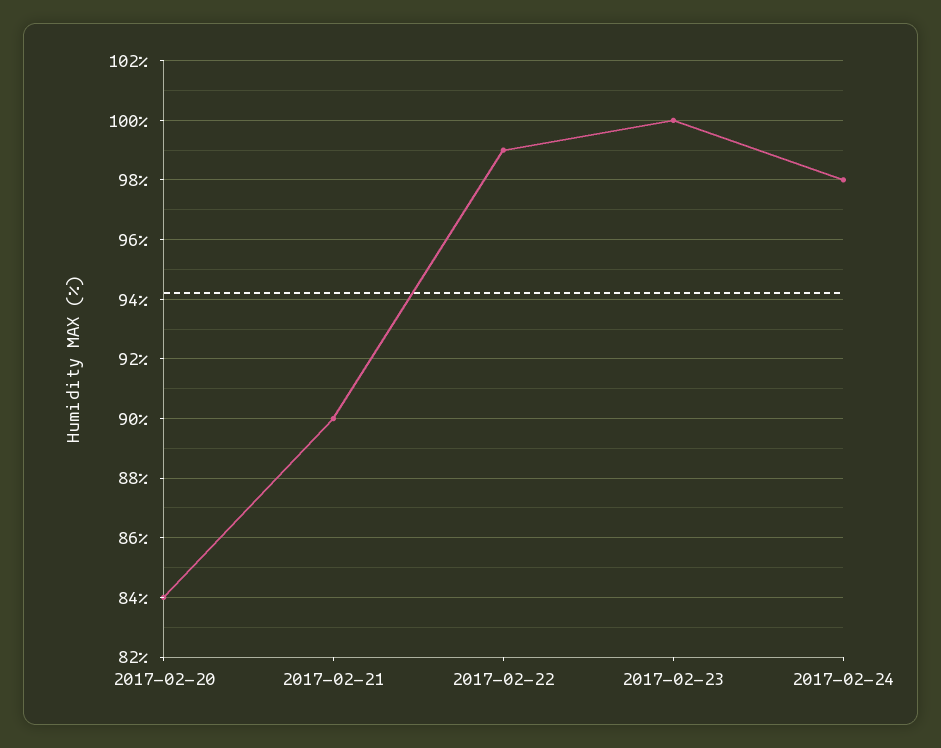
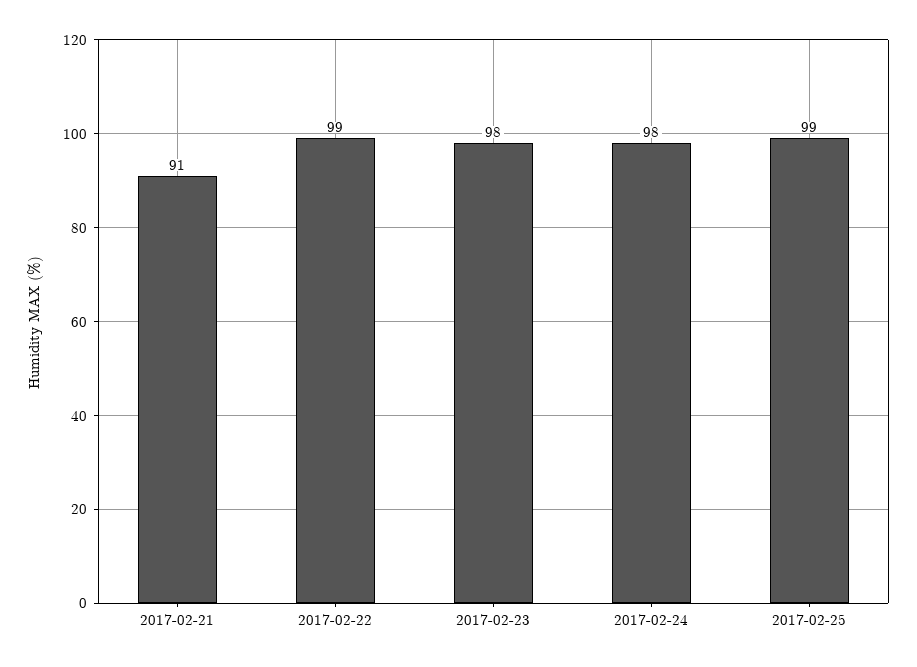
2017-02-20: 84 -> none
2017-02-21: 90 -> 91
2017-02-23: 100 -> 98
2017-02-25: none -> 99

